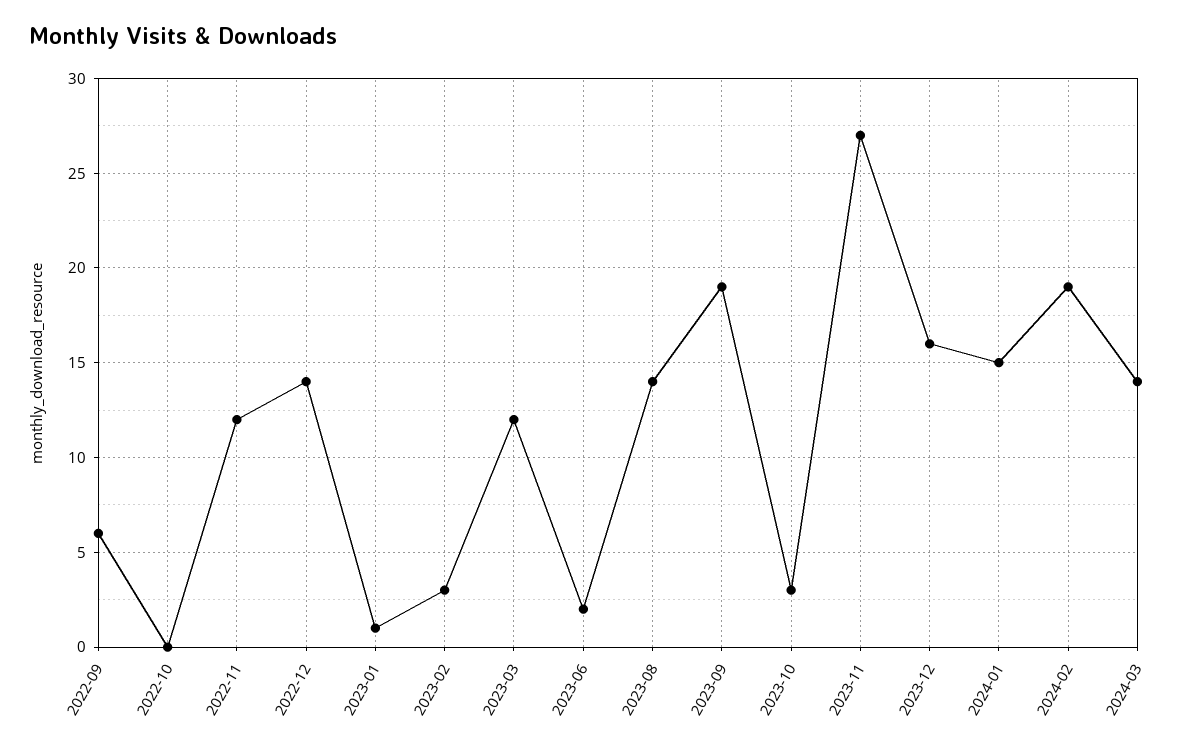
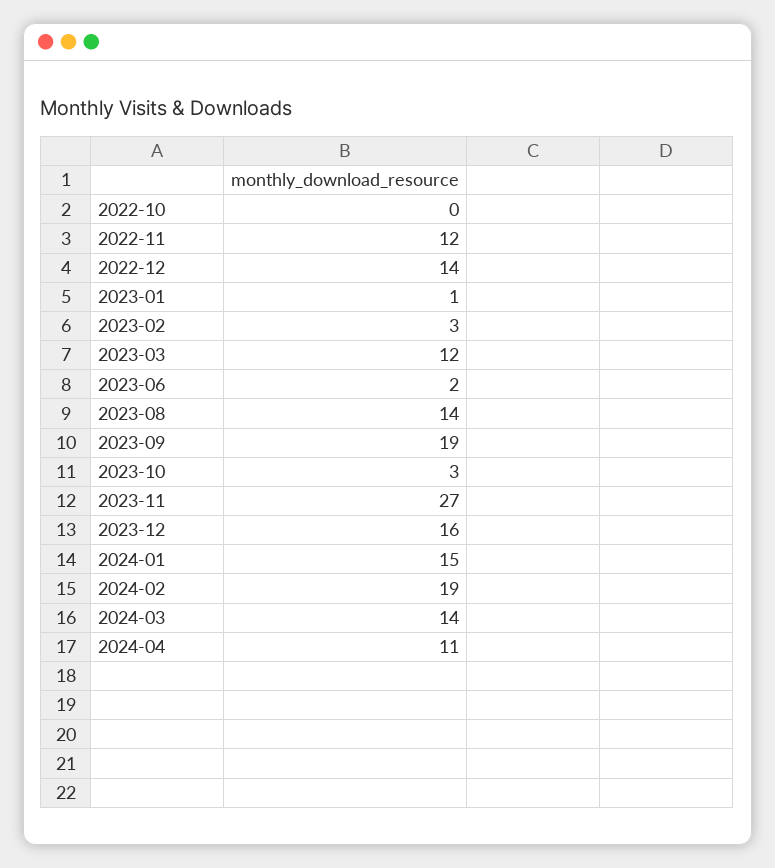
2022-09: 6 -> none
2024-04: none -> 11

